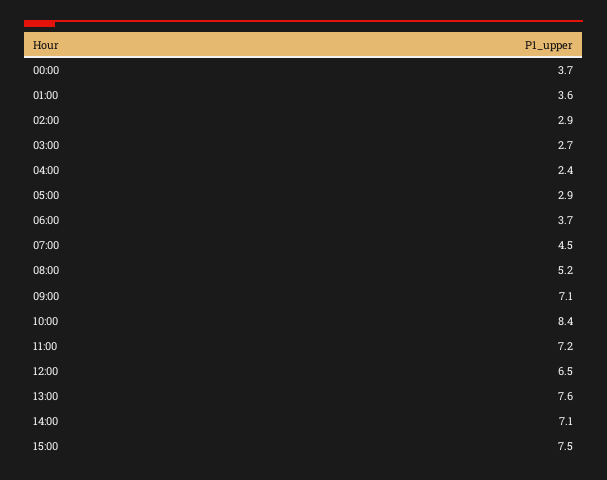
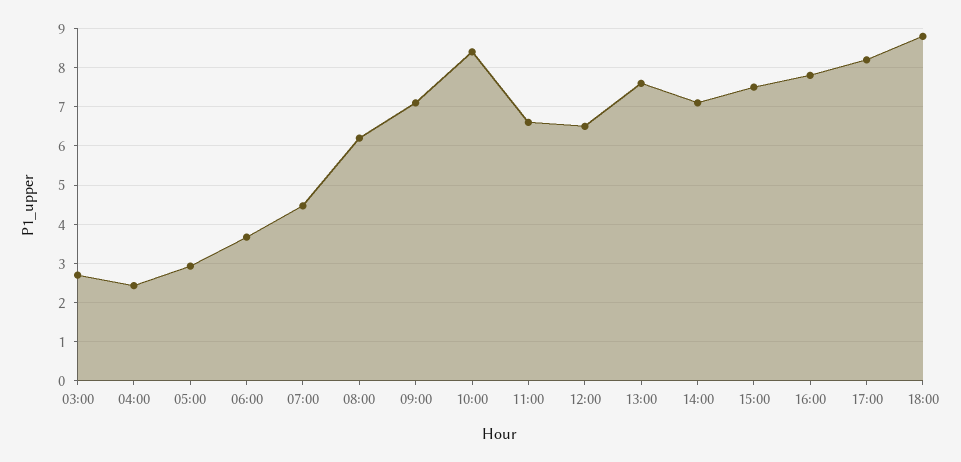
00:00: 3.7 -> none
01:00: 3.6 -> none
02:00: 2.9 -> none
08:00: 5.2 -> 6.2
11:00: 7.2 -> 6.6
16:00: none -> 7.8
17:00: none -> 8.2
18:00: none -> 8.8

